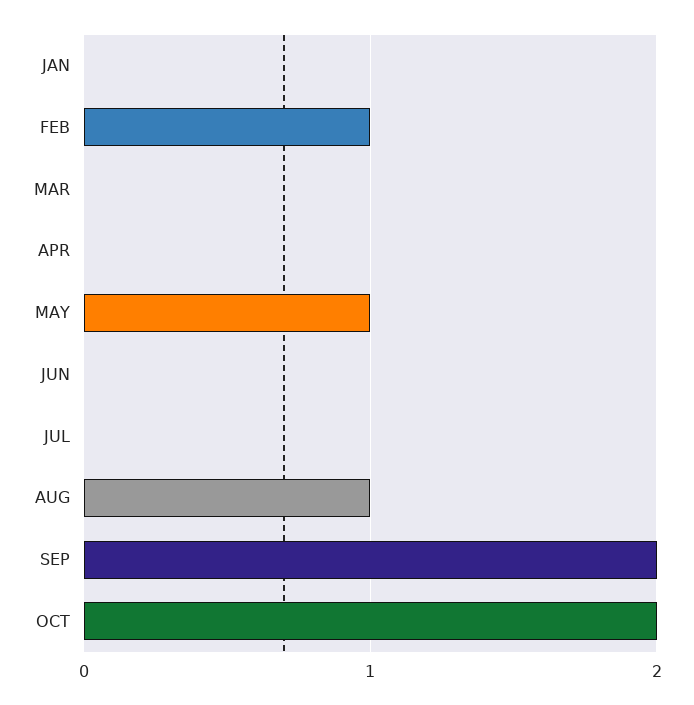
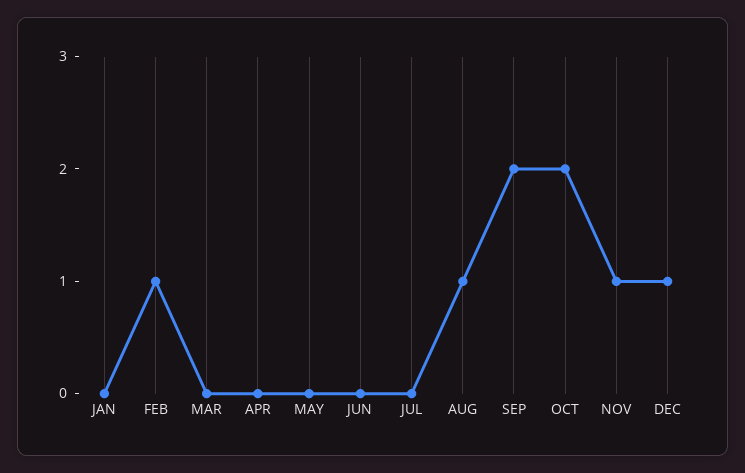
MAY: 1 -> 0
NOV: none -> 1
DEC: none -> 1

